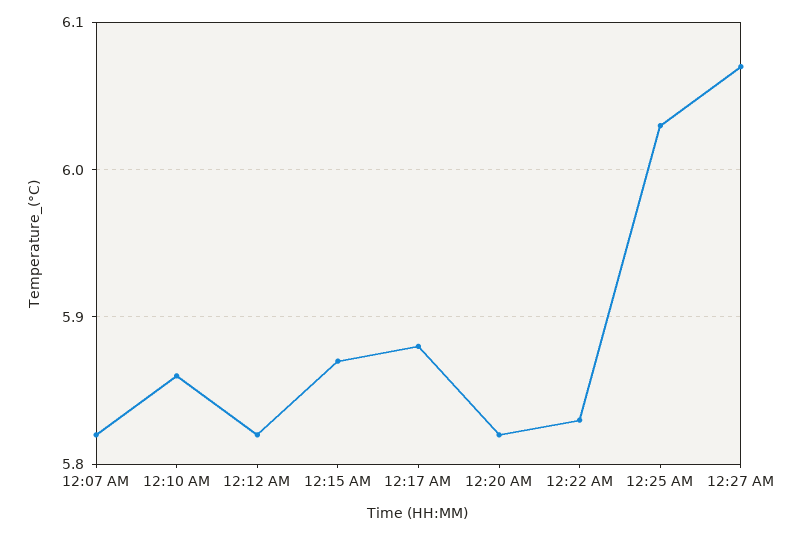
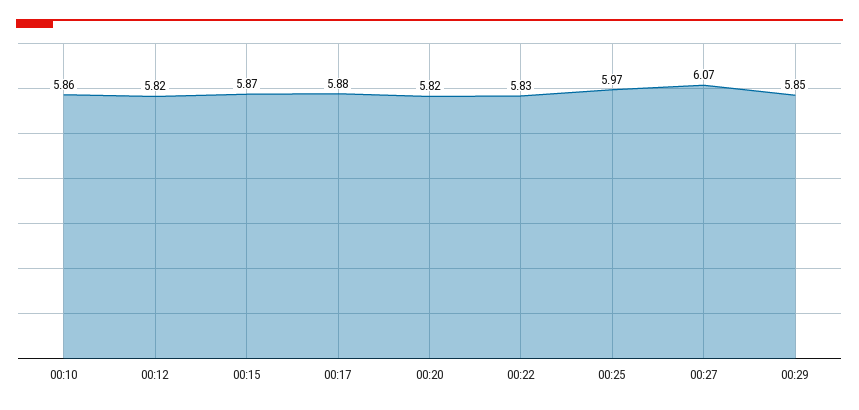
12:07 AM: 5.82 -> none
12:25 AM: 6.03 -> 5.97
00:29: none -> 5.85

